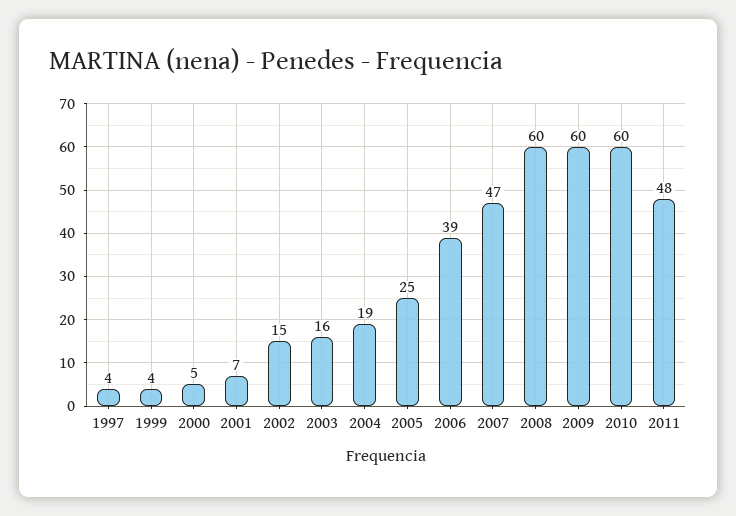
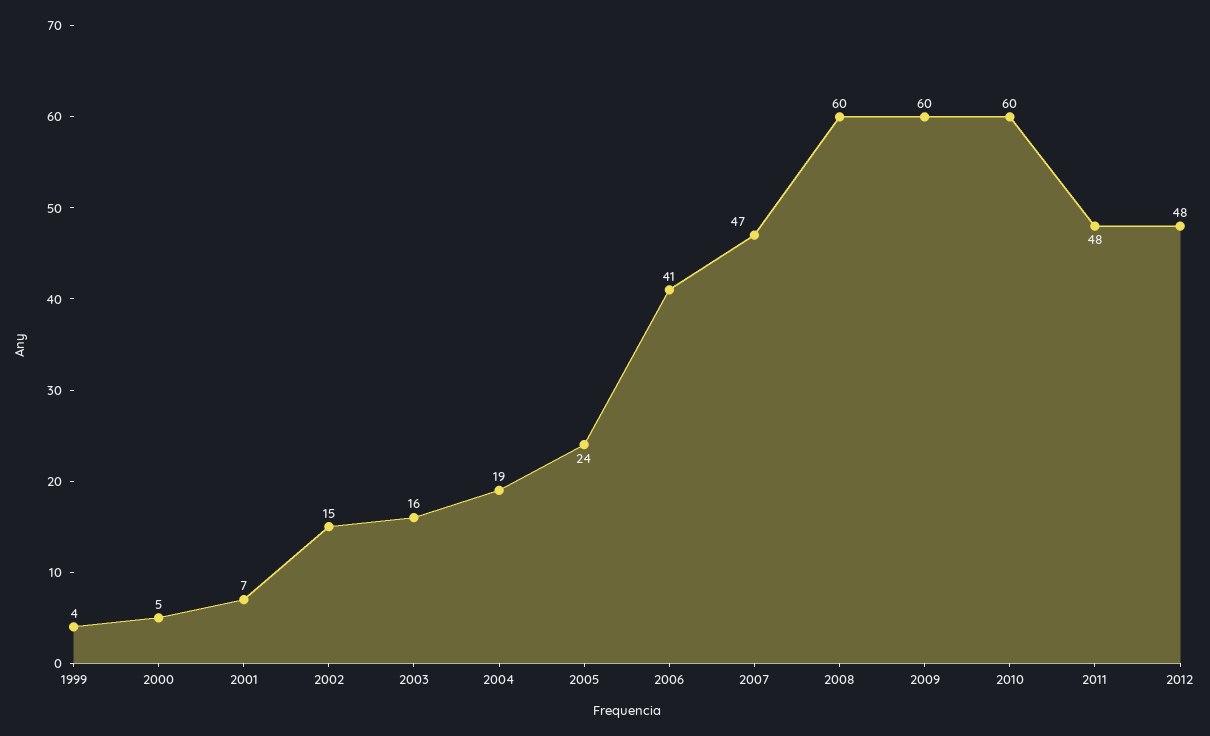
1997: 4 -> none
2005: 25 -> 24
2006: 39 -> 41
2012: none -> 48

